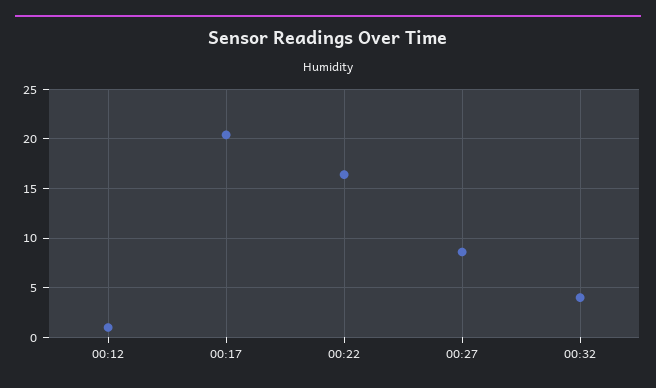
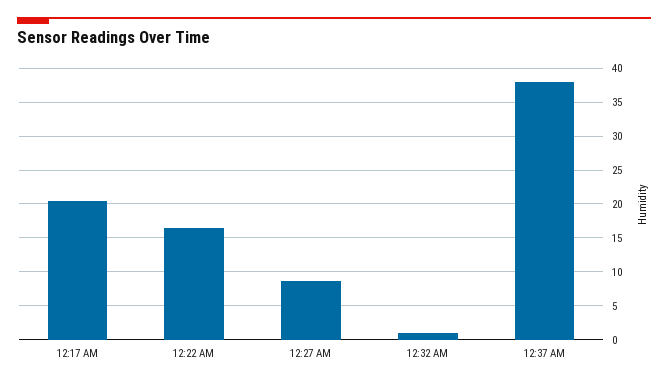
00:12: 1 -> none
00:32: 4 -> 1
12:37 AM: none -> 38

